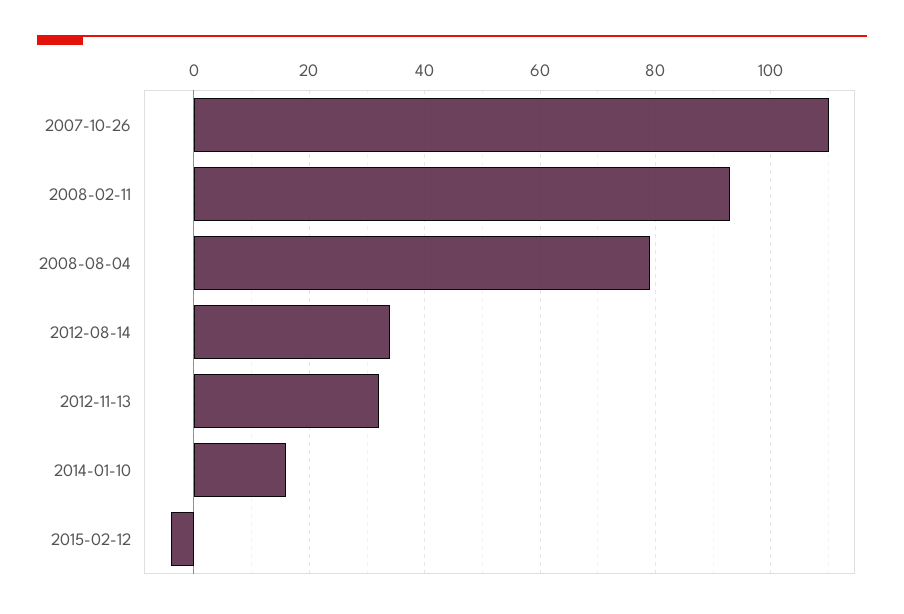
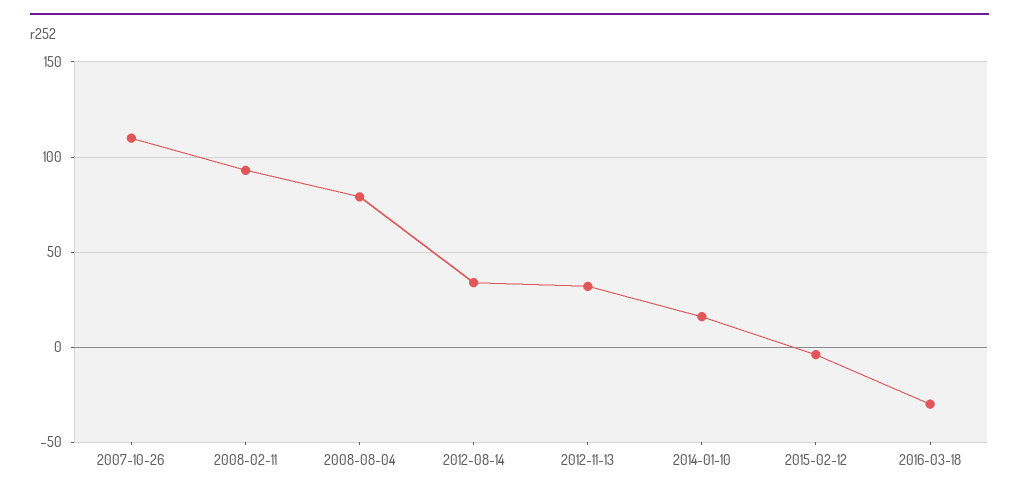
2016-03-18: none -> -30

